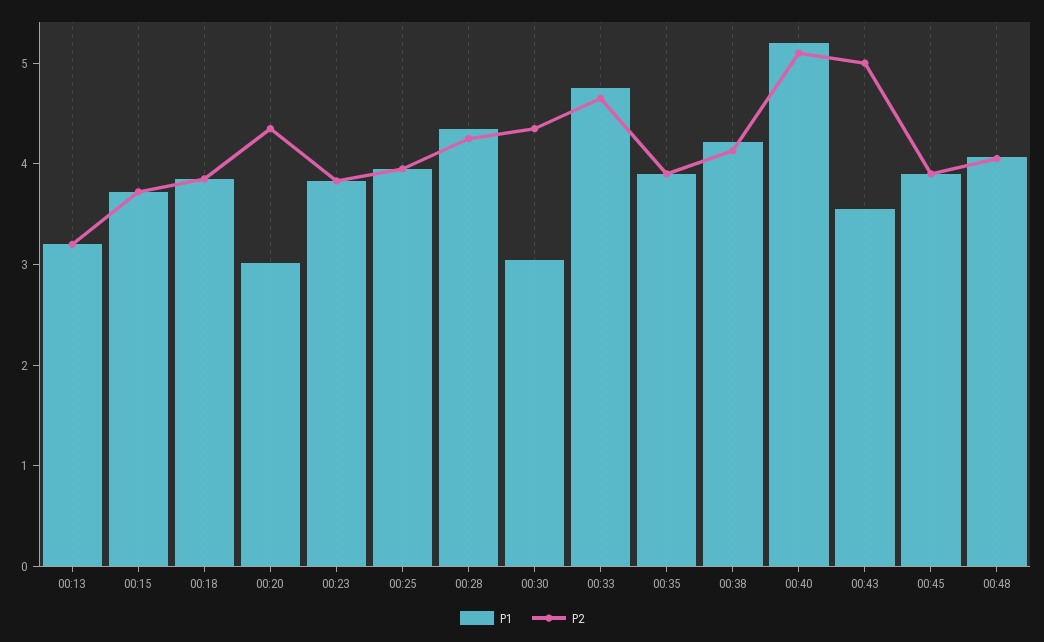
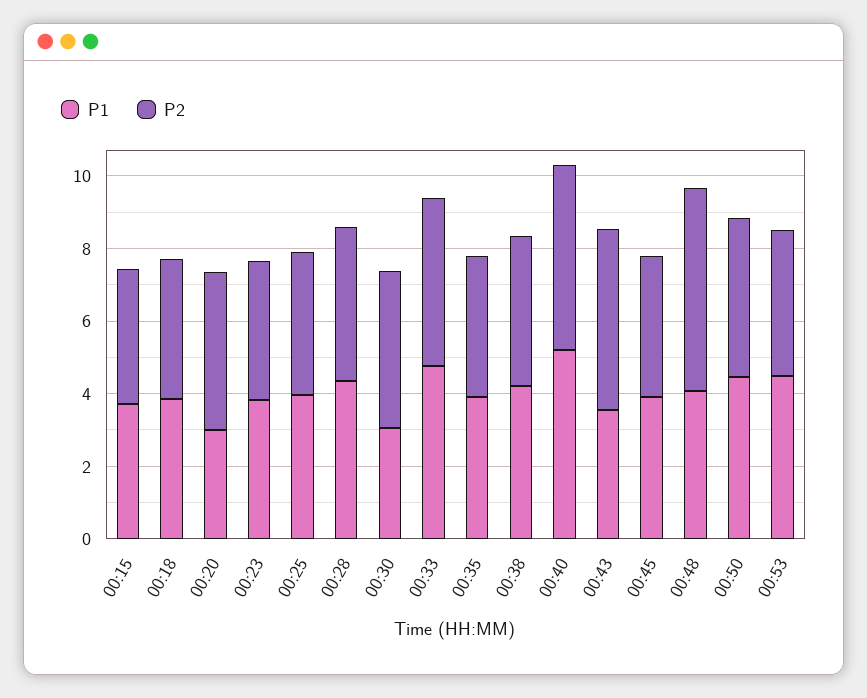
P1, 00:13: 3.2 -> none
P2, 00:13: 3.2 -> none
P2, 00:48: 4 -> 5.5
P1, 00:50: none -> 4.5
P2, 00:50: none -> 4.5
P1, 00:53: none -> 4.5
P2, 00:53: none -> 4

